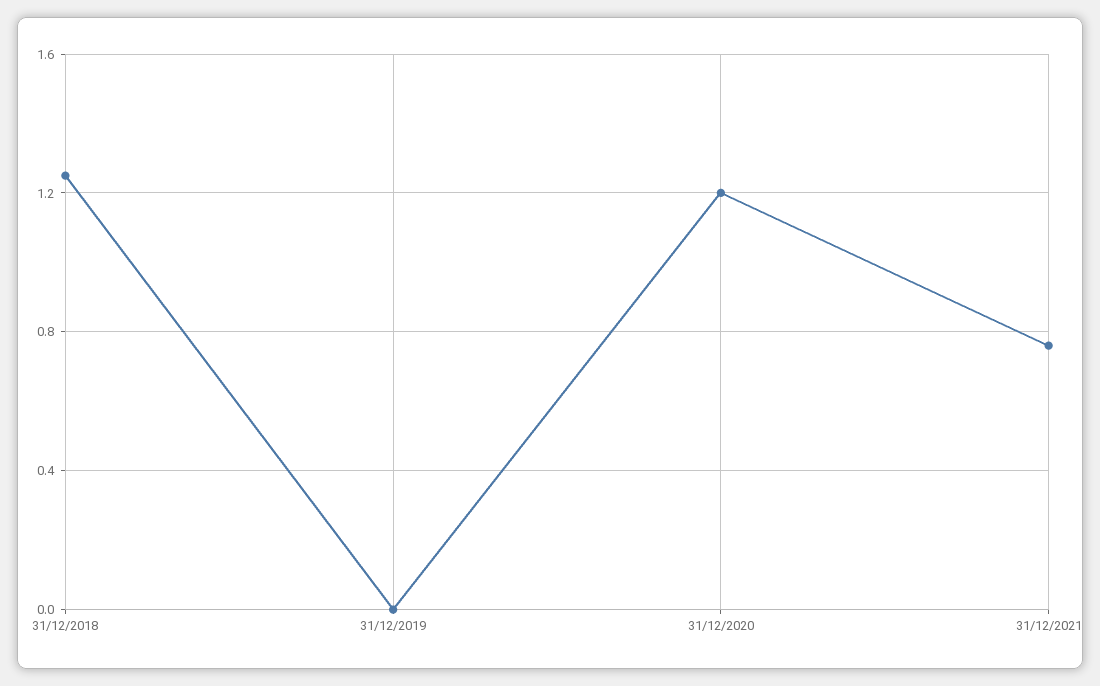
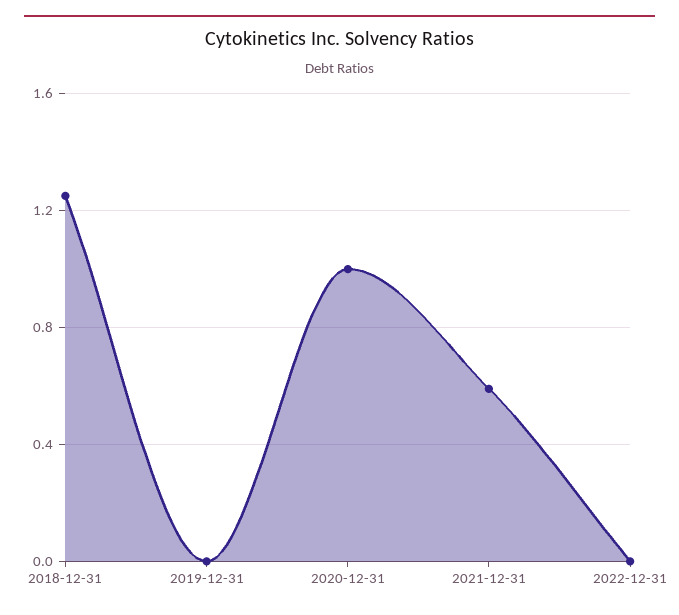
31/12/2020: 1.2 -> 1
31/12/2021: 0.75 -> 0.6
2022-12-31: none -> 0

